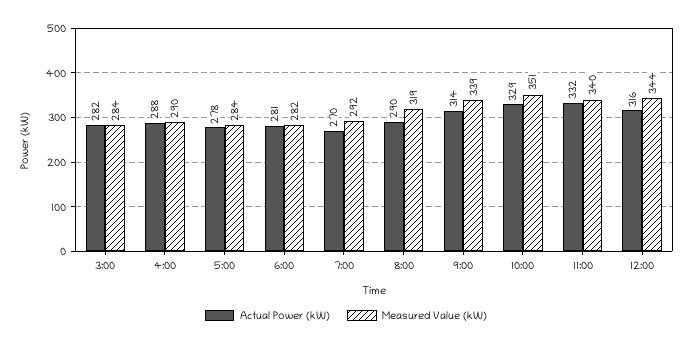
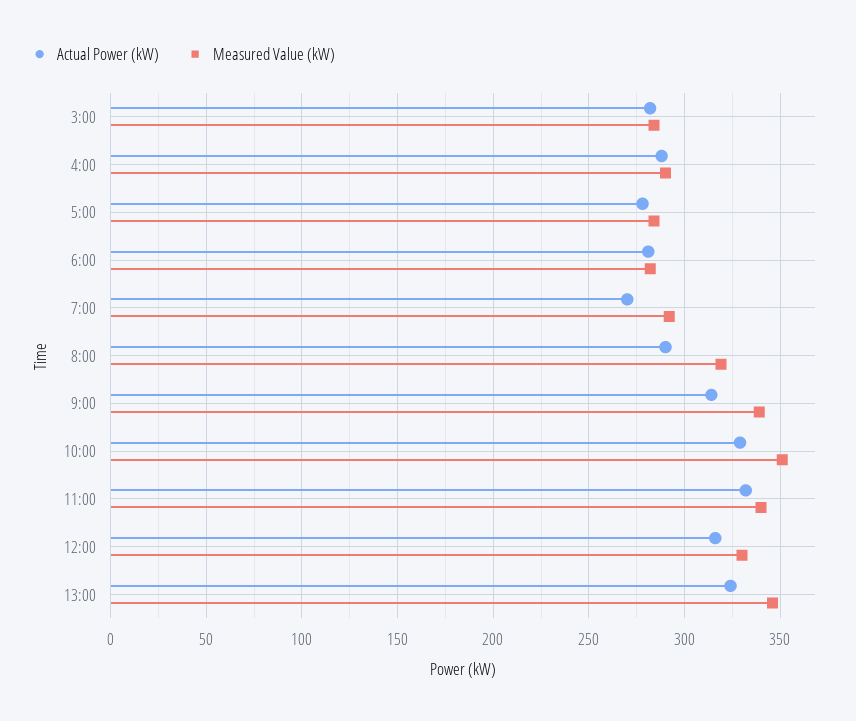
Measured Value (kW), 12:00: 344 -> 330
Actual Power (kW), 13:00: none -> 325
Measured Value (kW), 13:00: none -> 345

